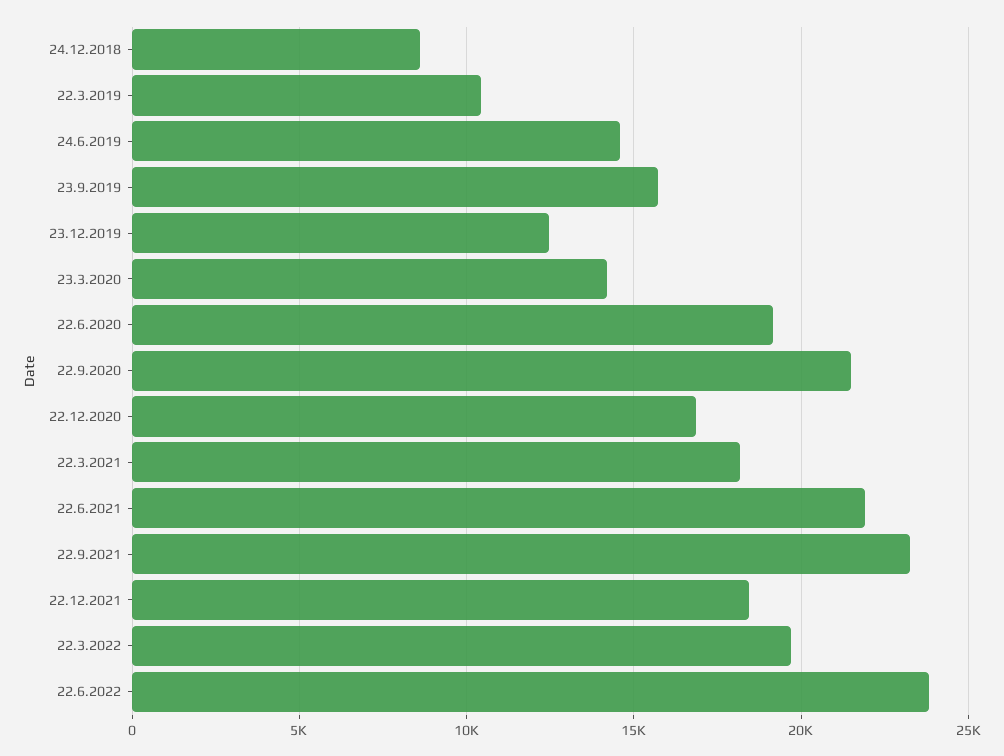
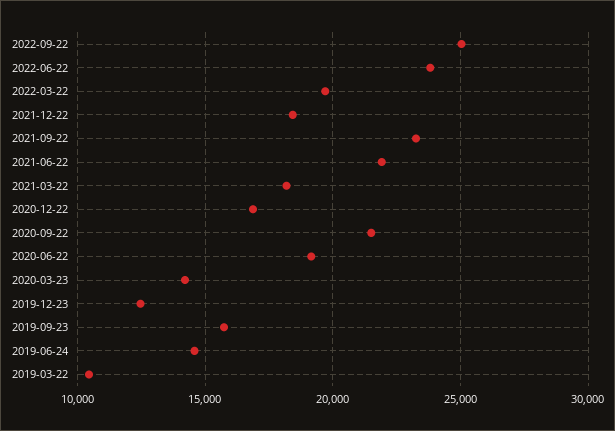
24.12.2018: 8500 -> none
2022-09-22: none -> 25000

